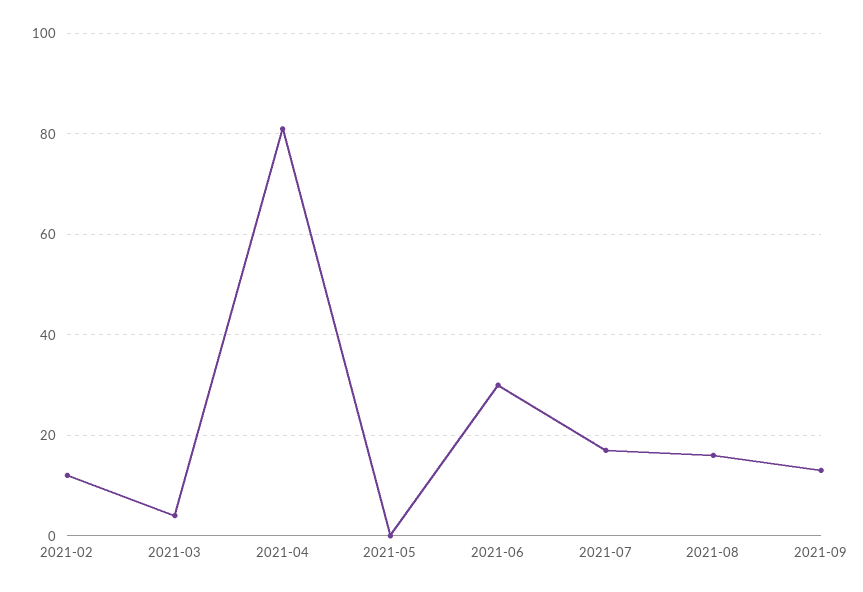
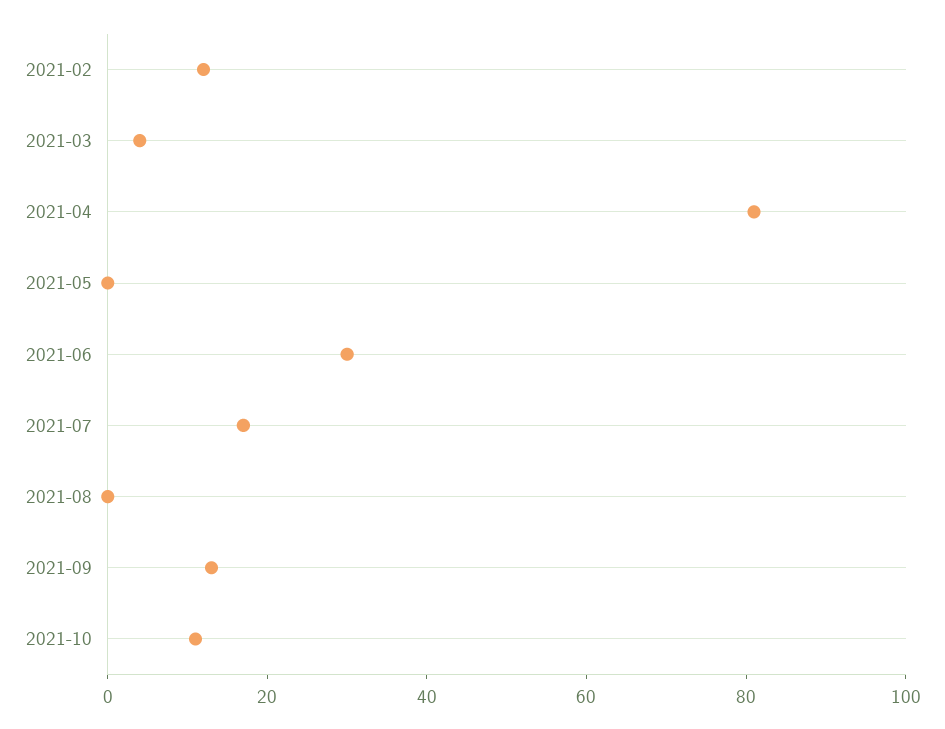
2021-08: 15 -> 0
2021-10: none -> 10

